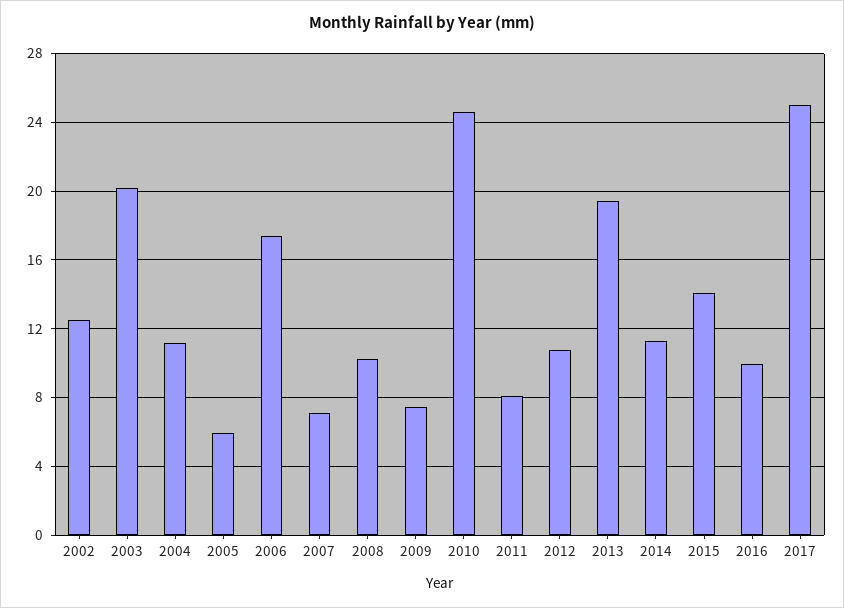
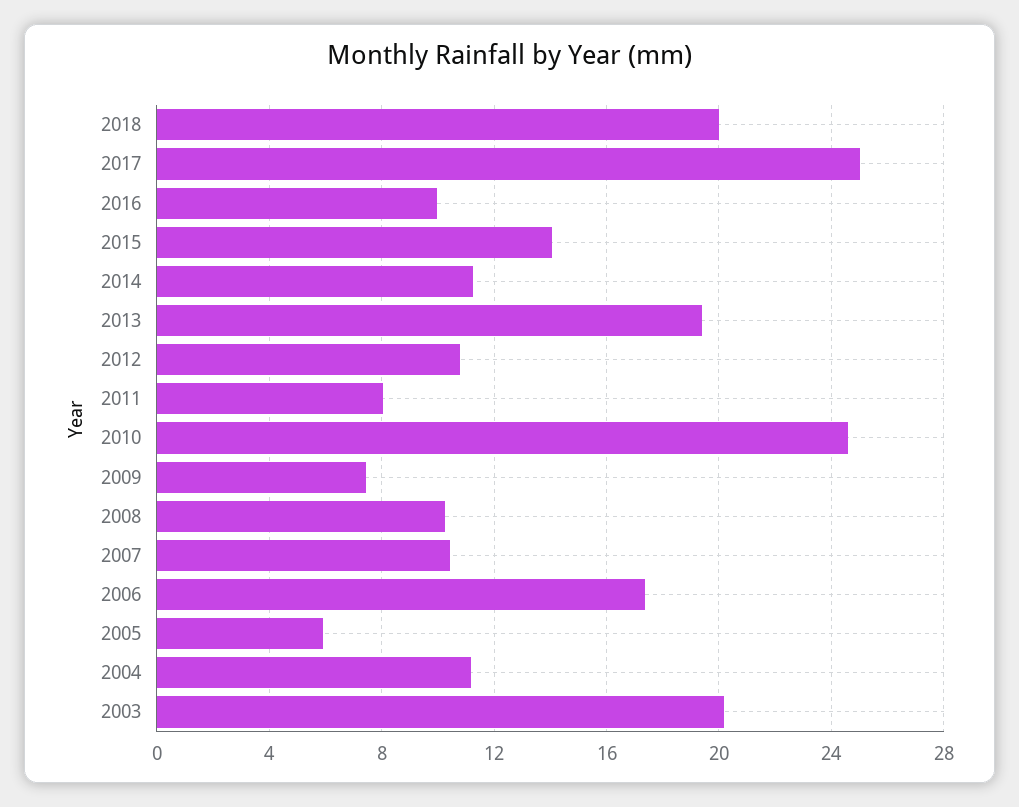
2002: 12.5 -> none
2007: 7 -> 10.5
2018: none -> 20

